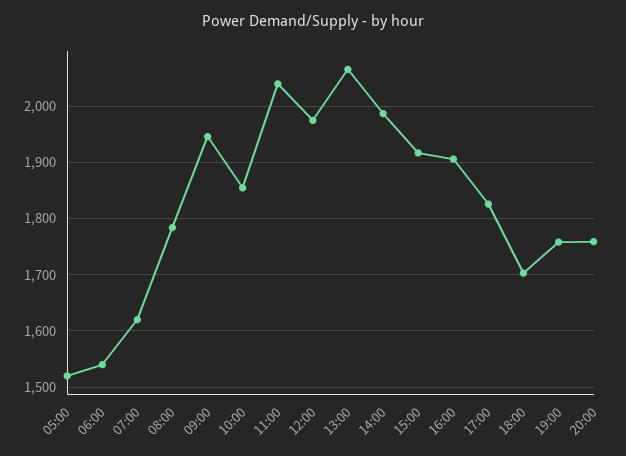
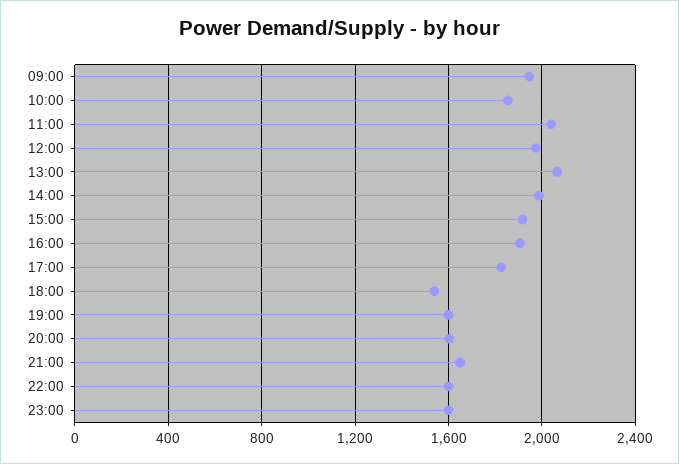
05:00: 1520 -> none
06:00: 1540 -> none
07:00: 1620 -> none
08:00: 1780 -> none
18:00: 1700 -> 1550
19:00: 1760 -> 1600
20:00: 1760 -> 1600
21:00: none -> 1650
22:00: none -> 1600
23:00: none -> 1600

